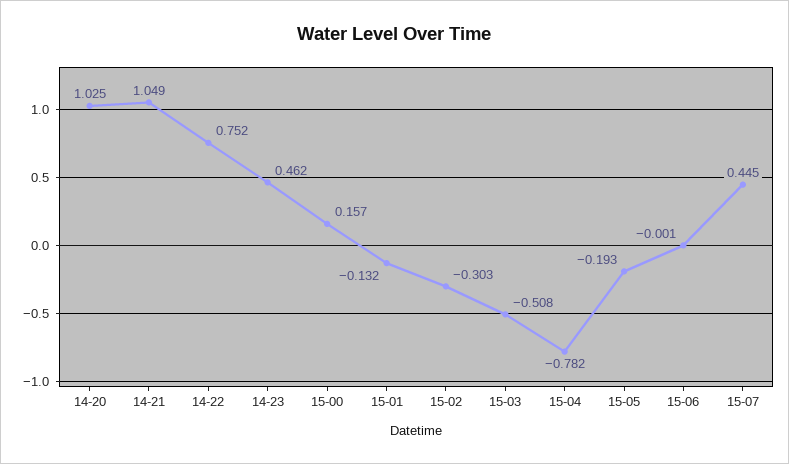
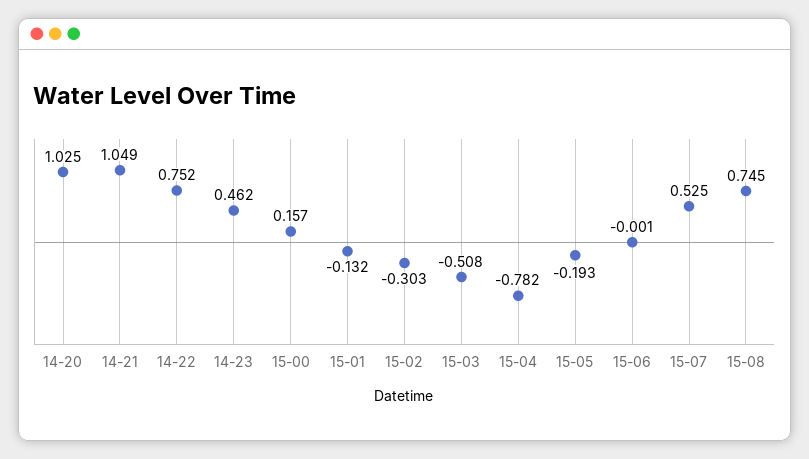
15-07: 0.445 -> 0.525
15-08: none -> 0.745

